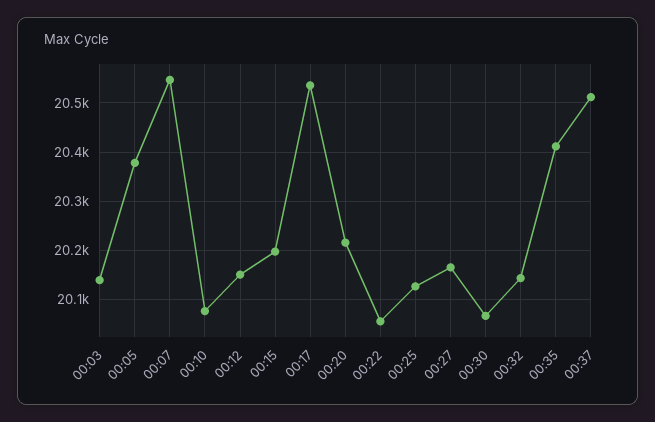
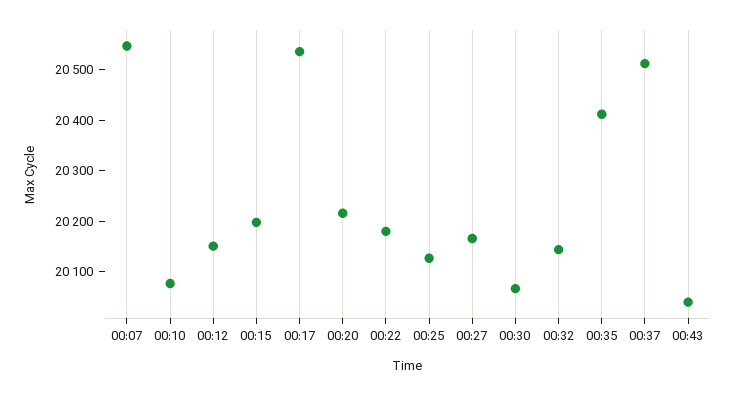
00:03: 20140 -> none
00:05: 20380 -> none
00:22: 20060 -> 20180
00:43: none -> 20040

